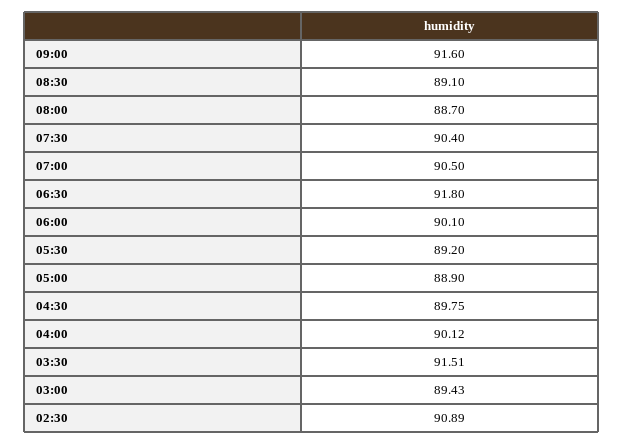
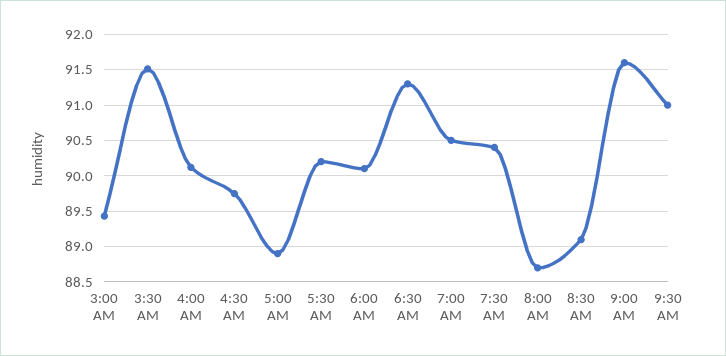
06:30: 91.8 -> 91.3
05:30: 89.2 -> 90.2
02:30: 90.89 -> none
9:30 AM: none -> 91

